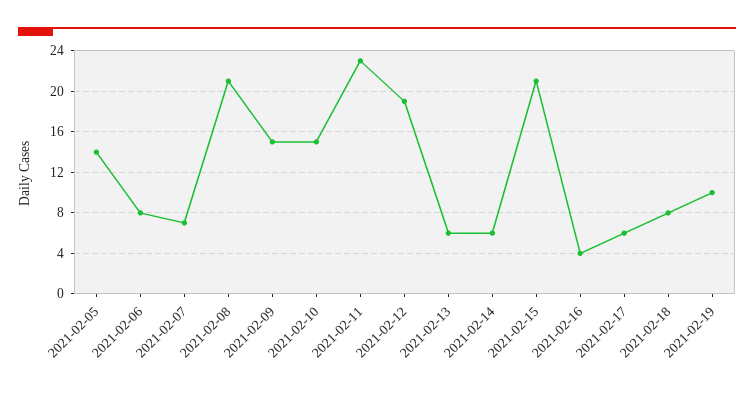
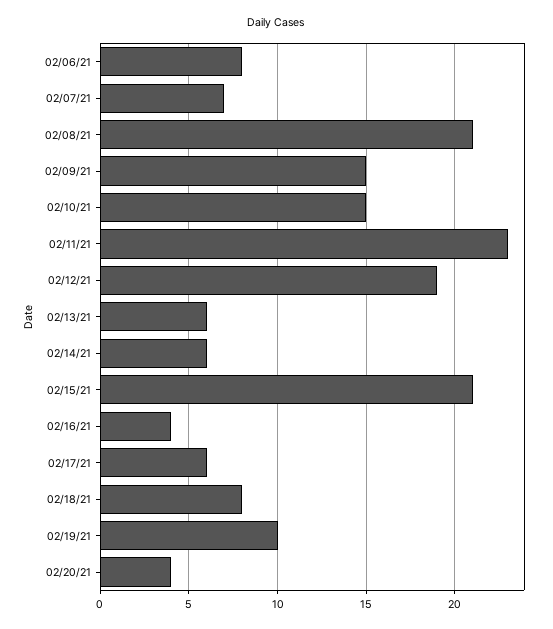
2021-02-05: 14 -> none
02/20/21: none -> 4

